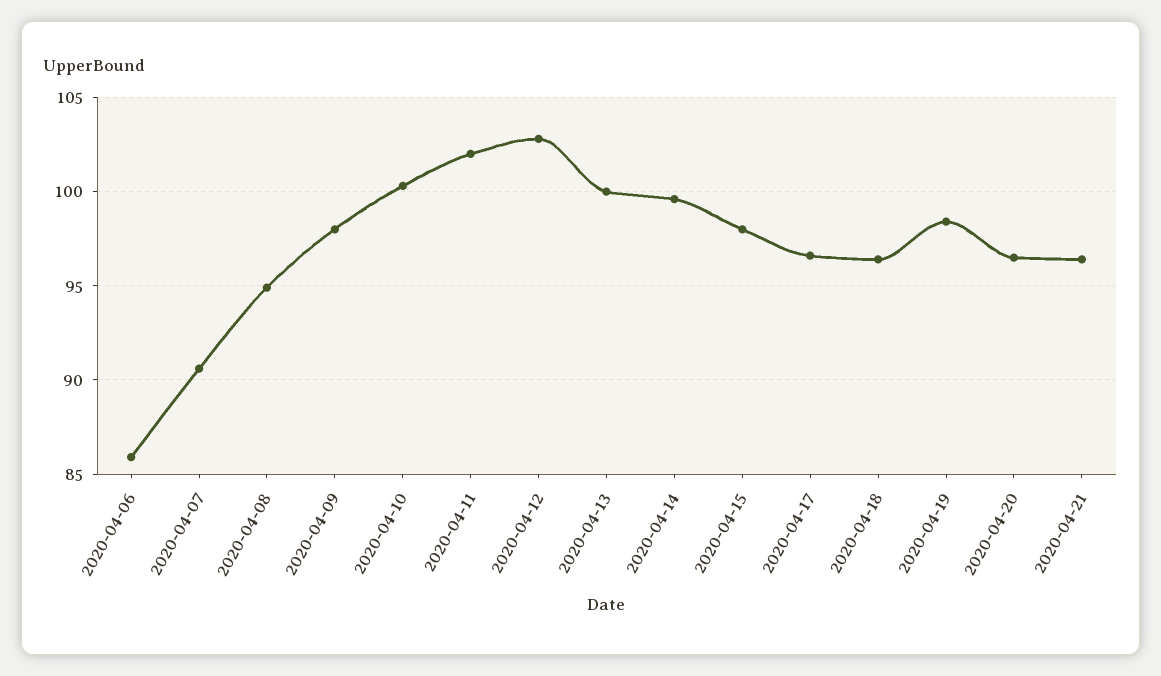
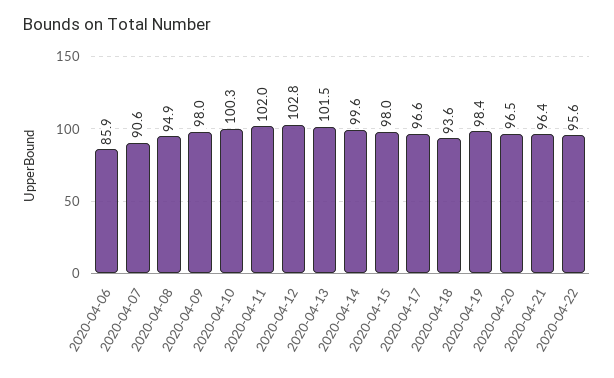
2020-04-13: 100 -> 101.5
2020-04-18: 96.5 -> 93.6
2020-04-22: none -> 95.6

